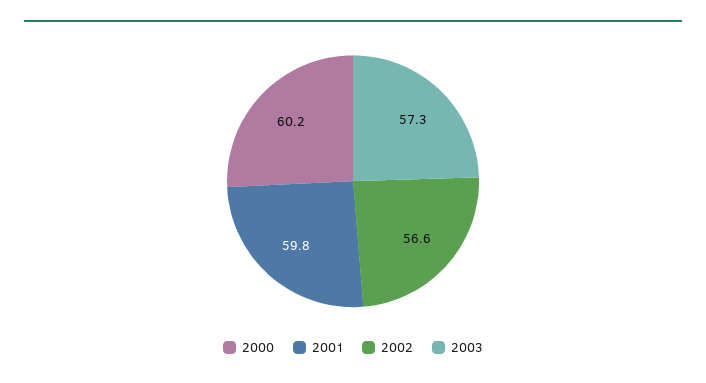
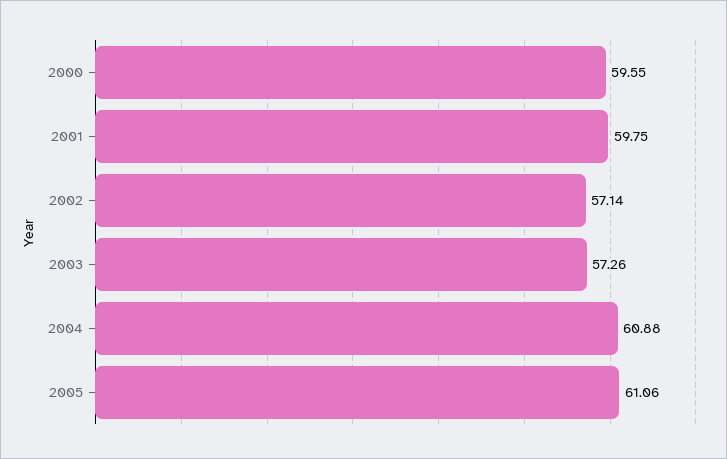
2000: 60.2 -> 59.55
2002: 56.6 -> 57.14
2004: none -> 60.88
2005: none -> 61.06

